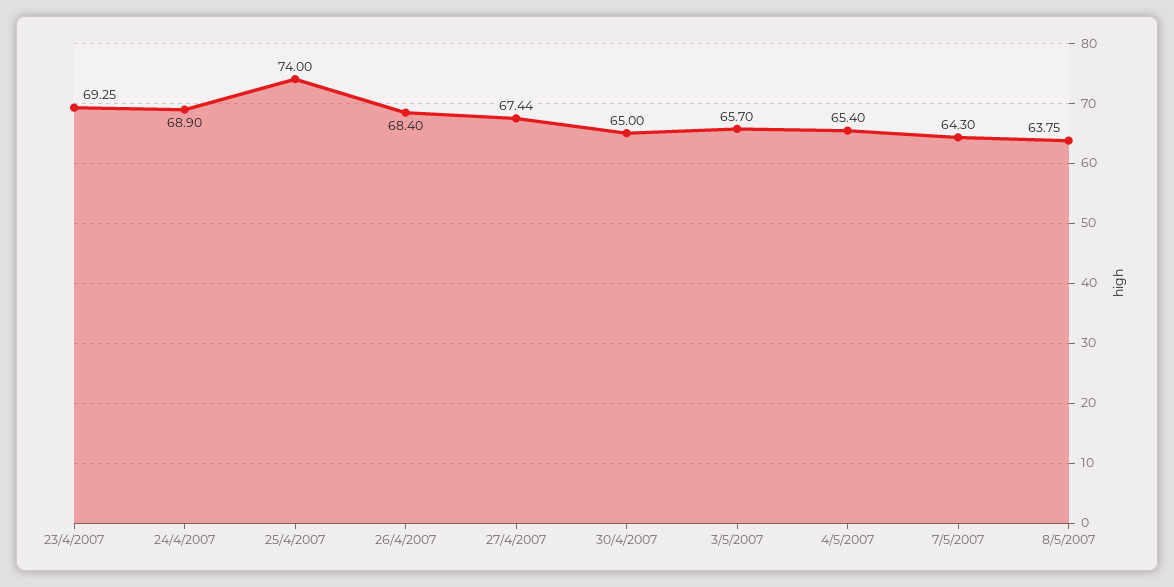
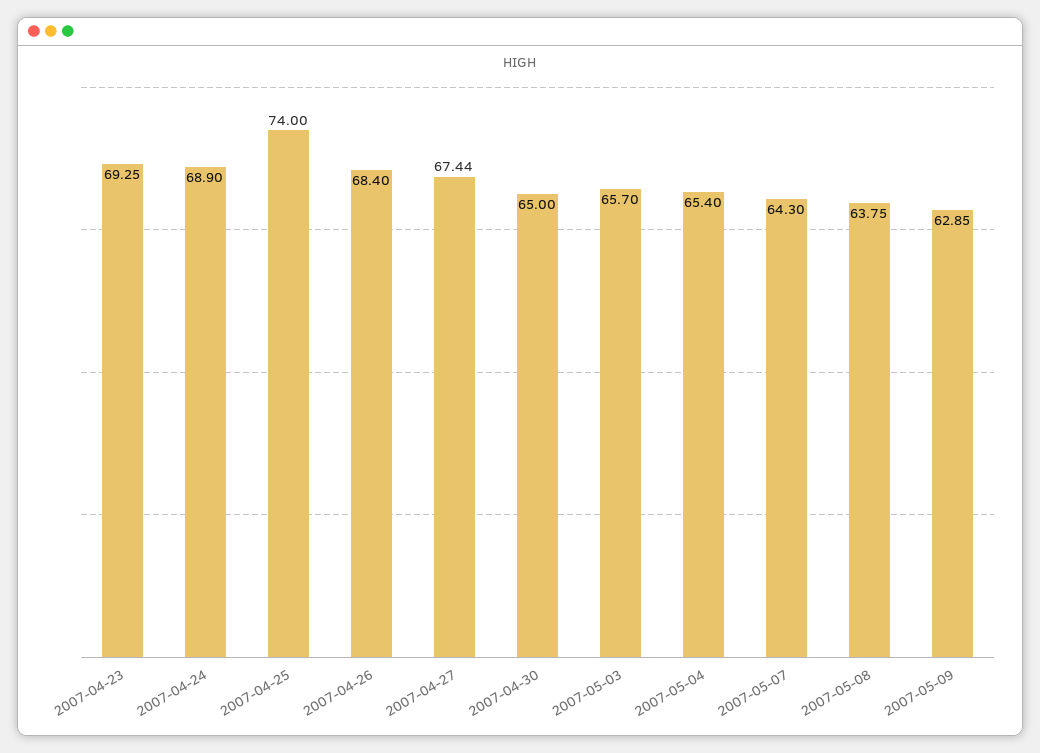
2007-05-09: none -> 62.85

